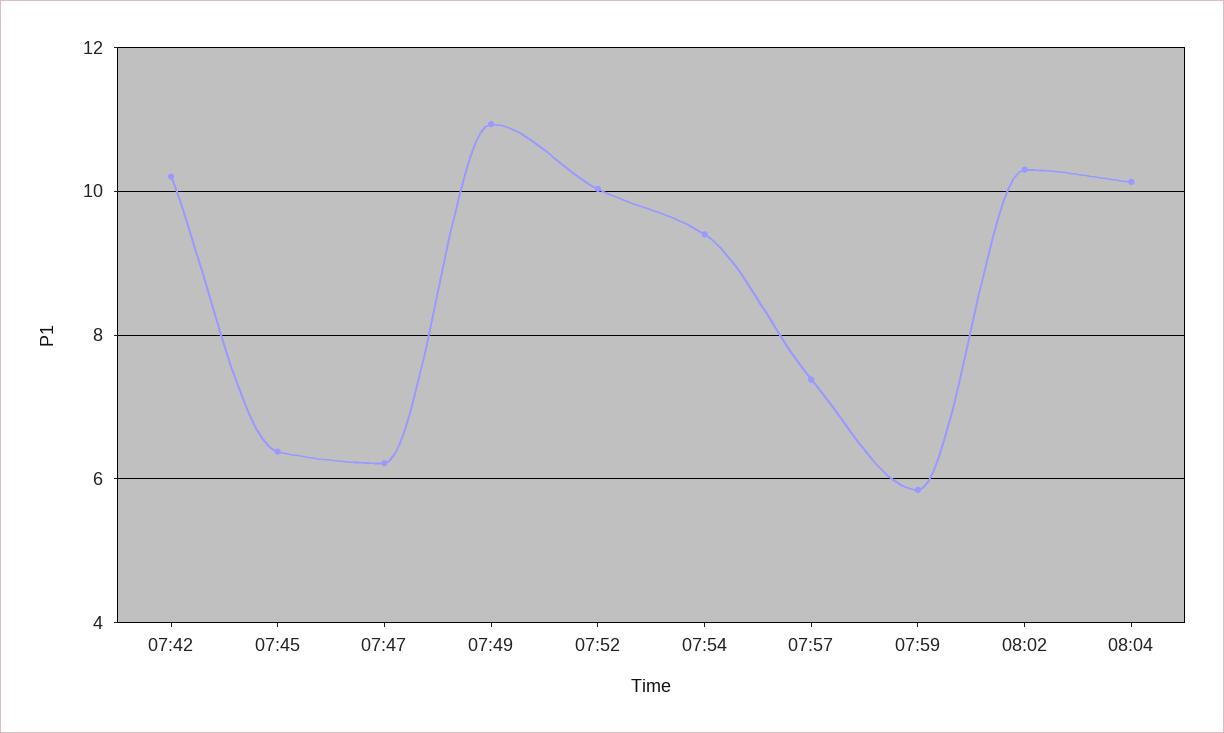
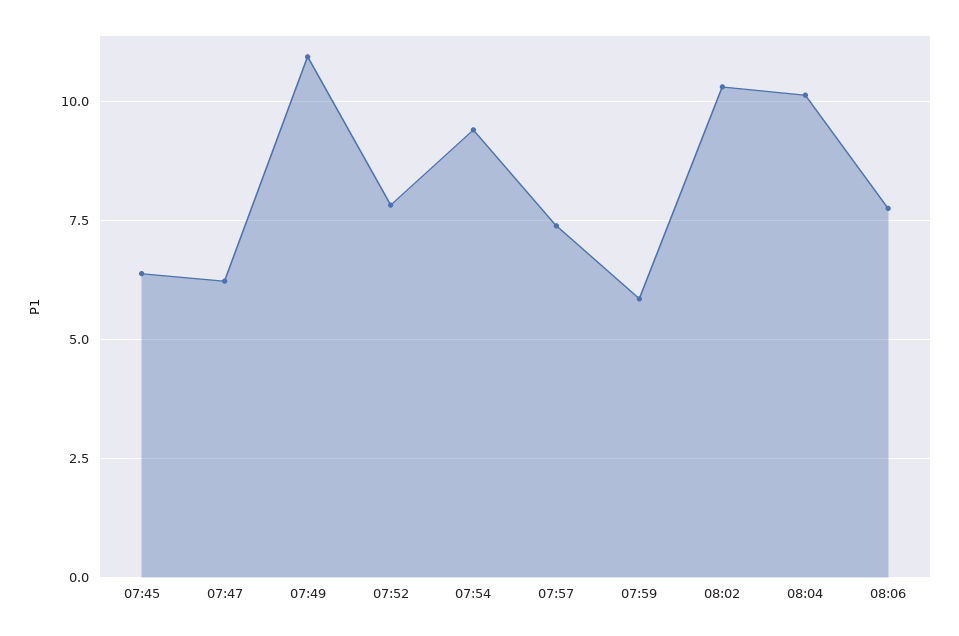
07:42: 10.2 -> none
07:52: 10 -> 7.75
08:06: none -> 7.75

